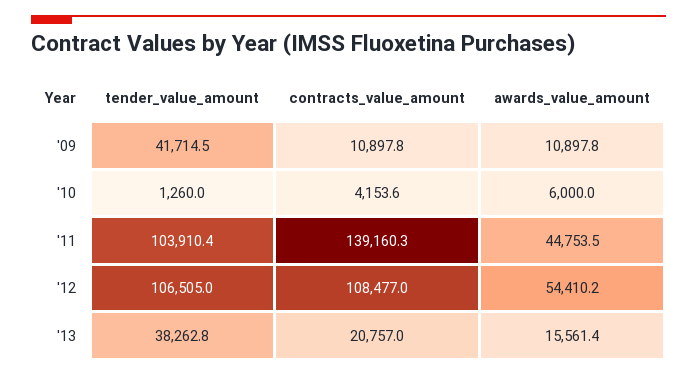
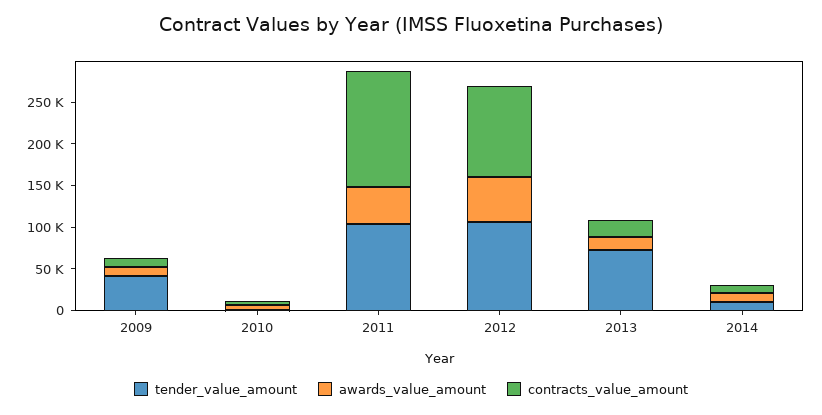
tender_value_amount, '13: 38262.8 -> 70000
tender_value_amount, 2014: none -> 10000
awards_value_amount, 2014: none -> 10000
contracts_value_amount, 2014: none -> 10000

